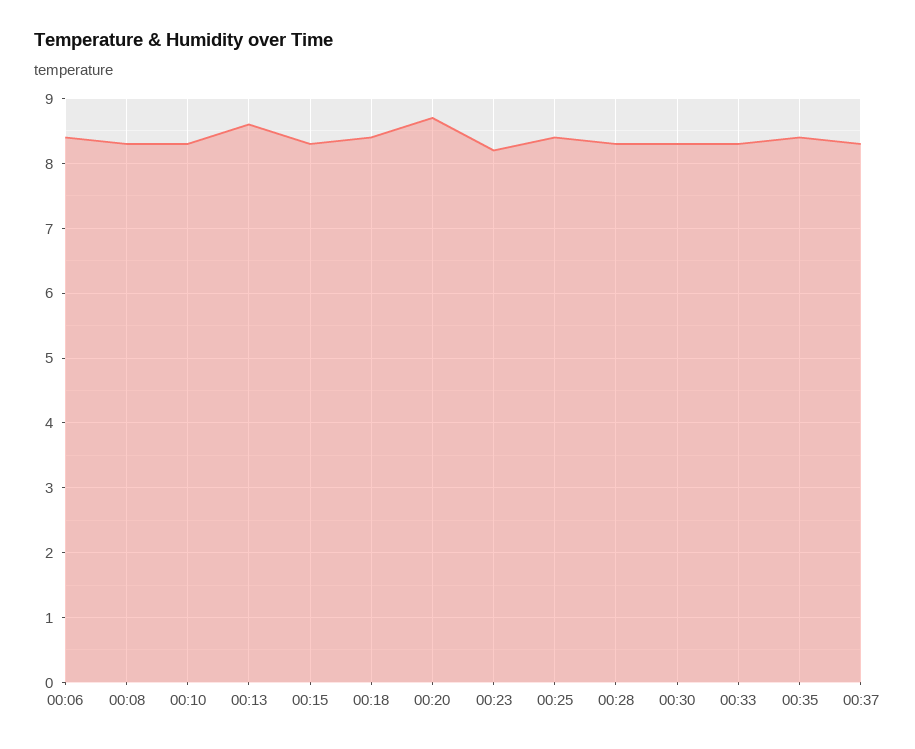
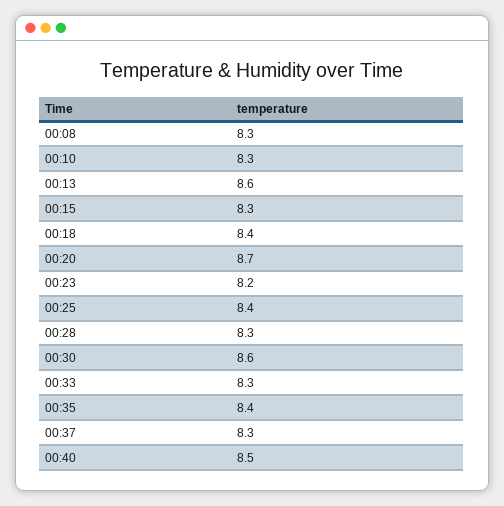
00:06: 8.4 -> none
00:30: 8.3 -> 8.6
00:40: none -> 8.5

